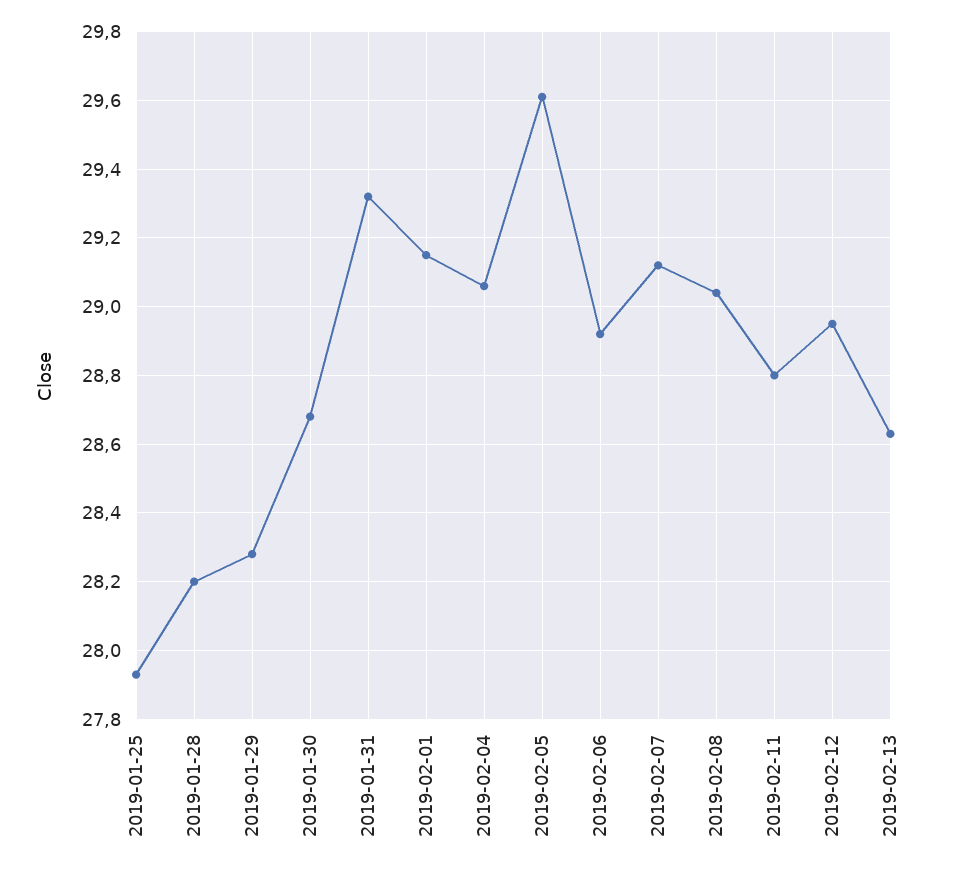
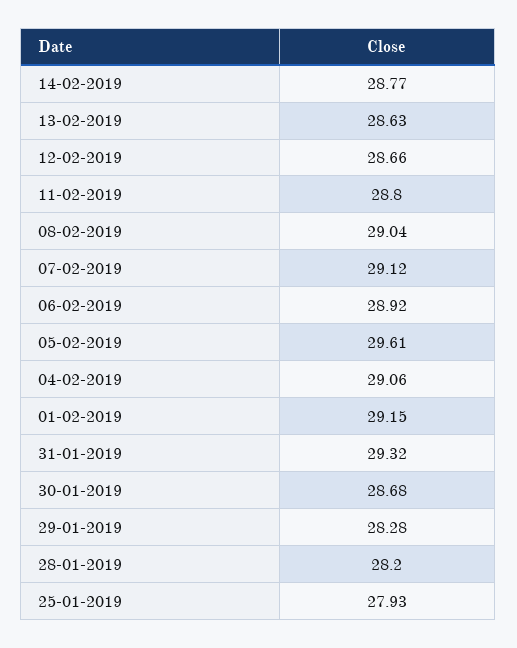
2019-02-12: 28.95 -> 28.66
14-02-2019: none -> 28.77

